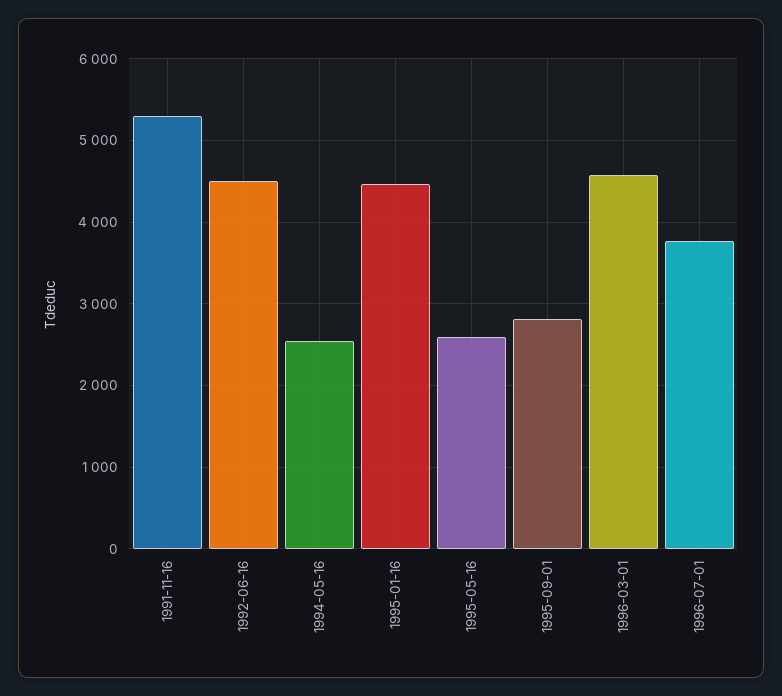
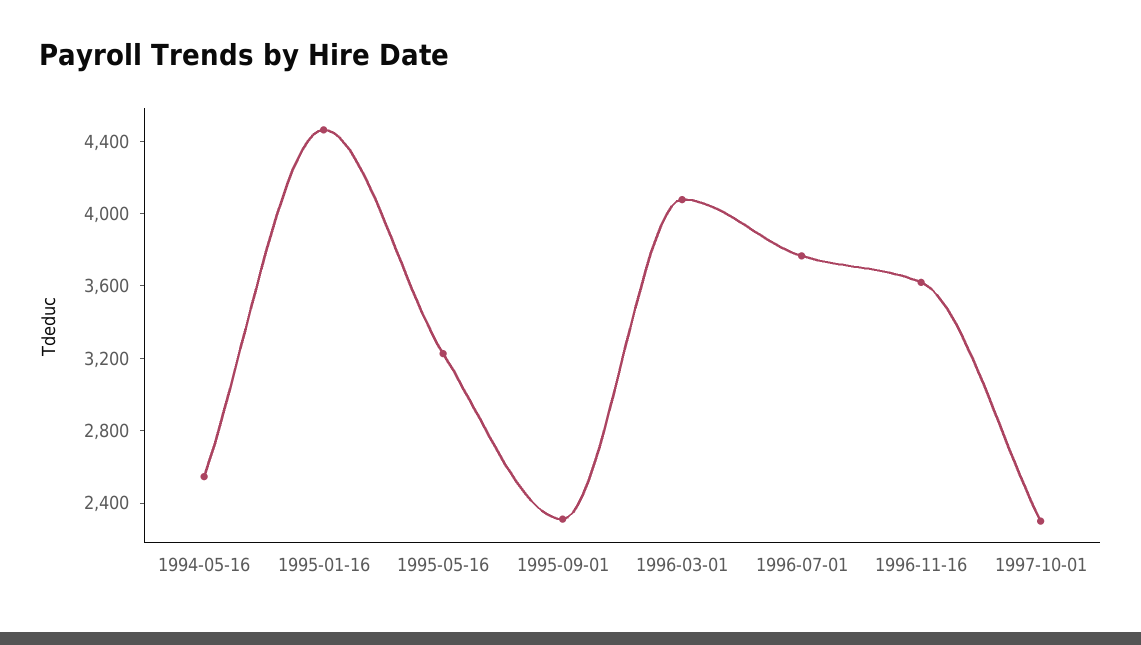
1991-11-16: 5300 -> none
1992-06-16: 4500 -> none
1995-05-16: 2600 -> 3200
1995-09-01: 2800 -> 2300
1996-03-01: 4600 -> 4100
1996-11-16: none -> 3600
1997-10-01: none -> 2300

